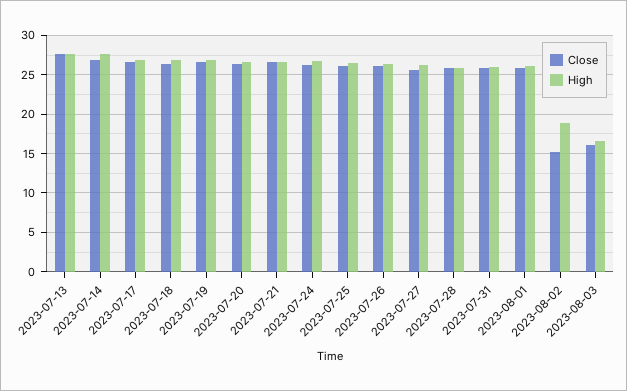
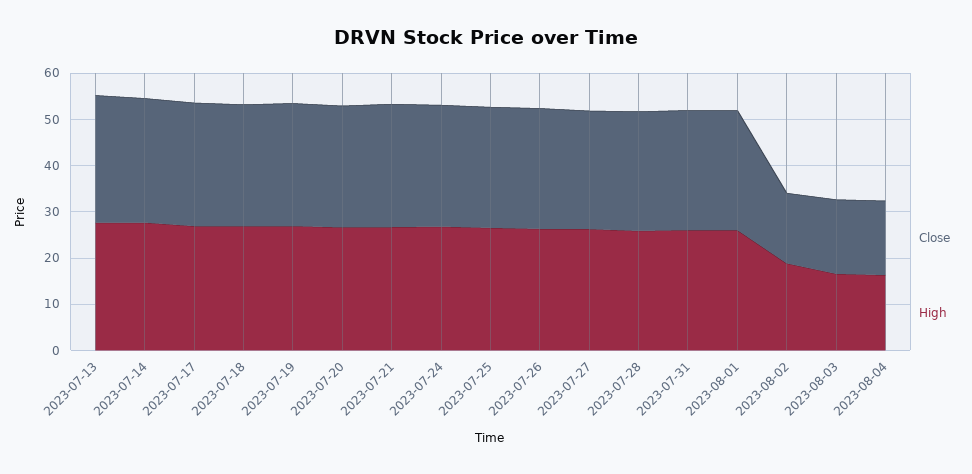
Close, 2023-08-04: none -> 16
High, 2023-08-04: none -> 16

